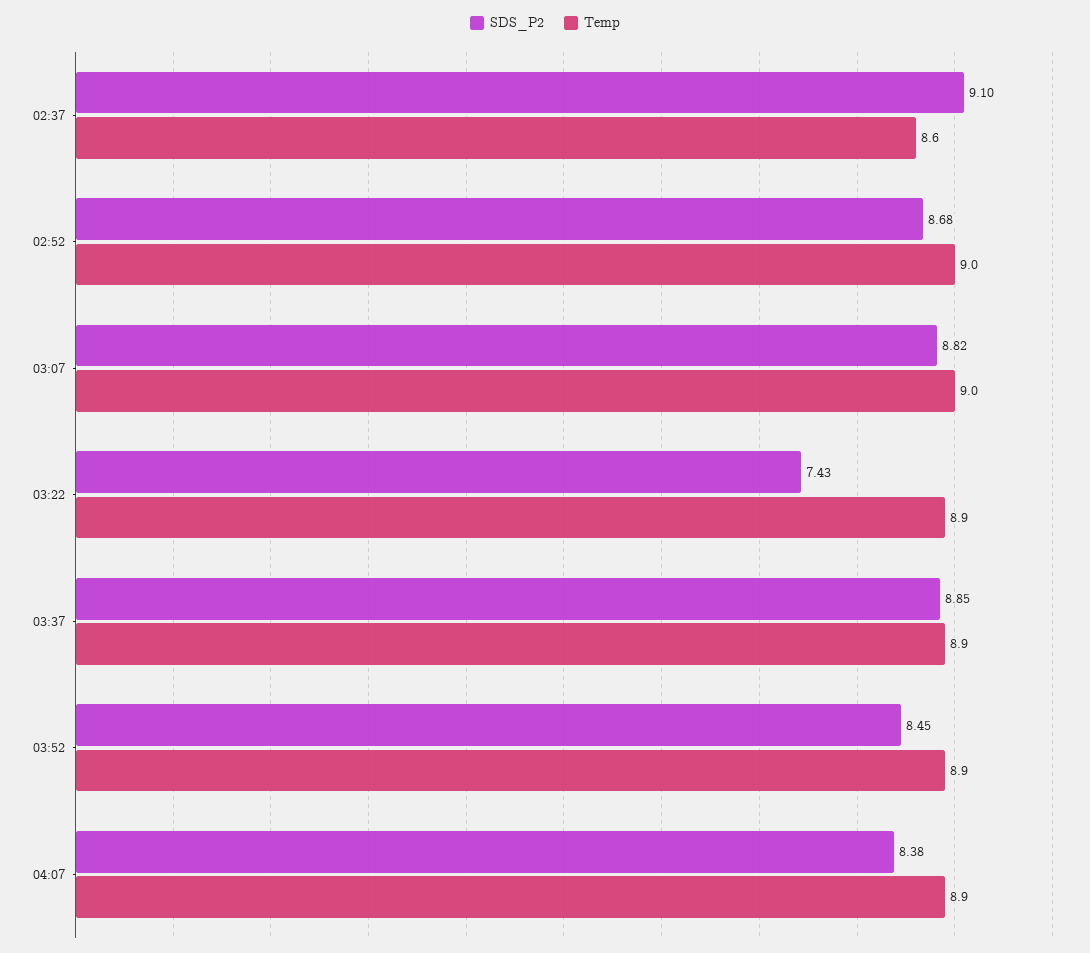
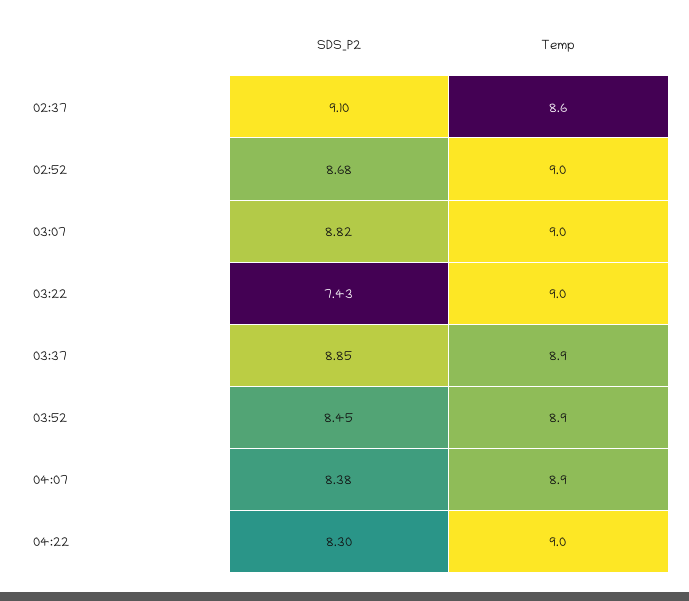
Temp, 03:22: 8.9 -> 9
SDS_P2, 04:22: none -> 8.3
Temp, 04:22: none -> 9

